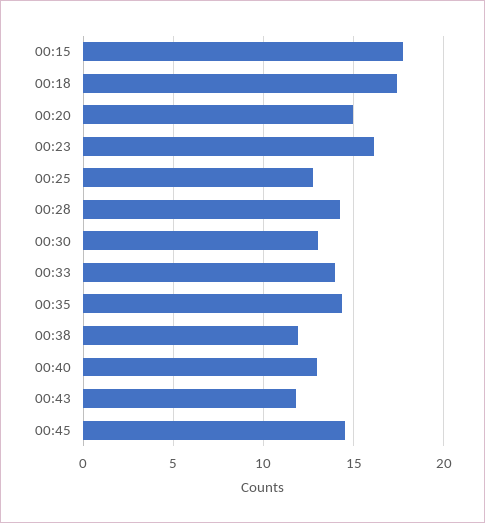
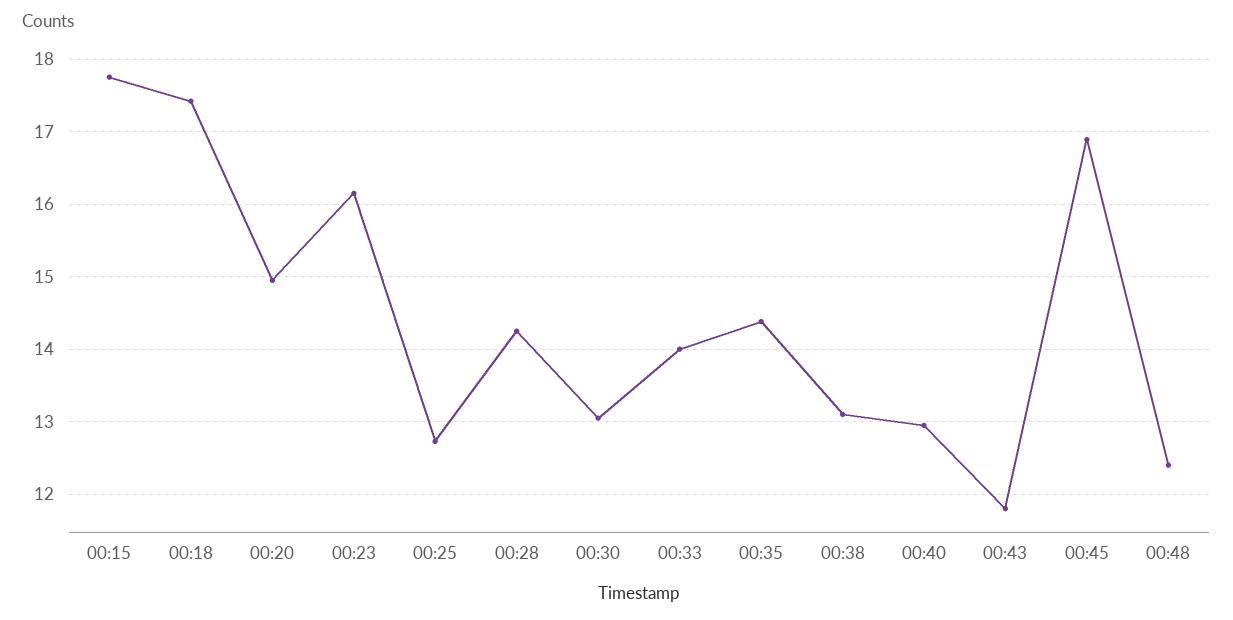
00:38: 12 -> 13.1
00:45: 14.5 -> 16.9
00:48: none -> 12.4

